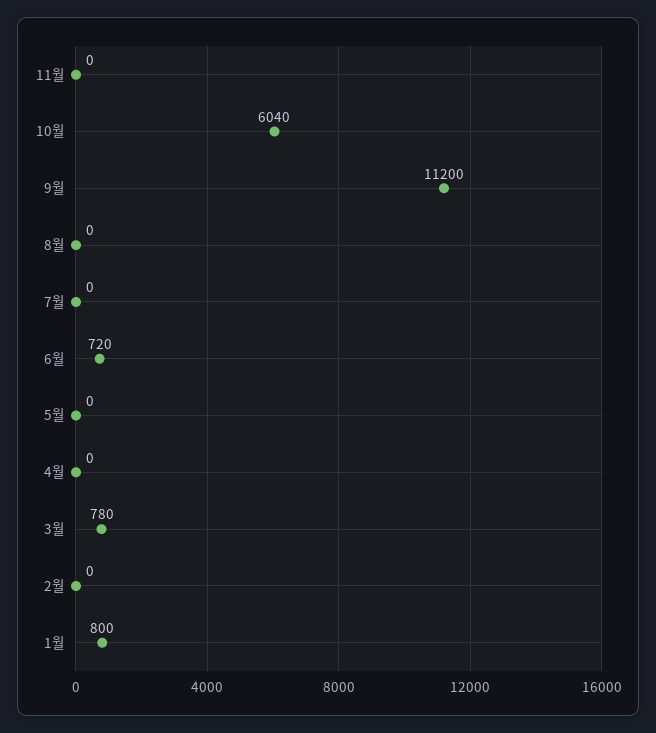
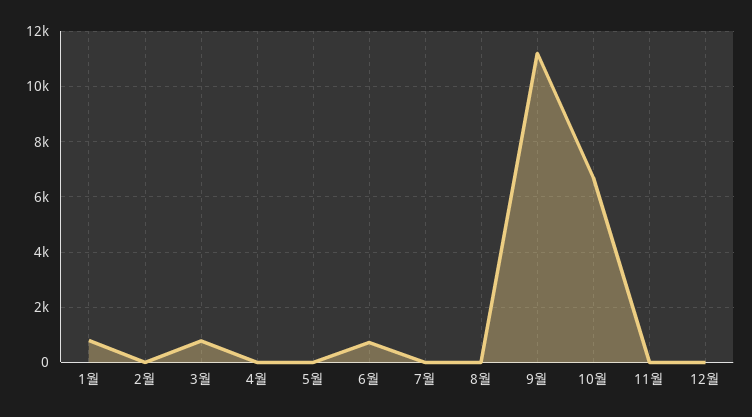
10월: 6040 -> 6750
12월: none -> 0

